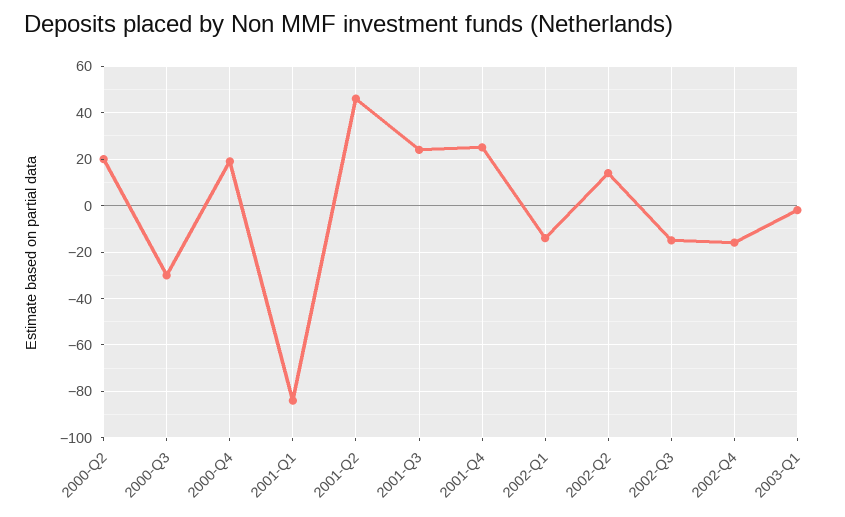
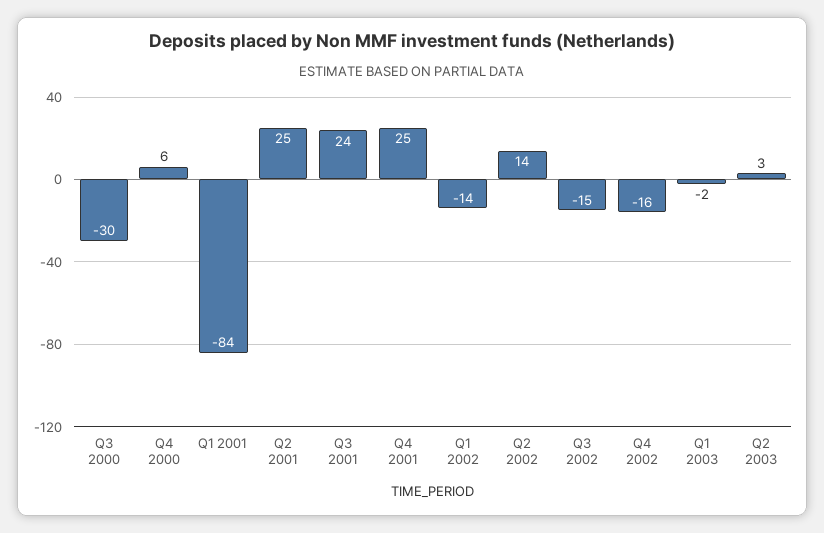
2000-Q2: 20 -> none
2000-Q4: 20 -> 6
2001-Q2: 45 -> 25
Q2 2003: none -> 3

